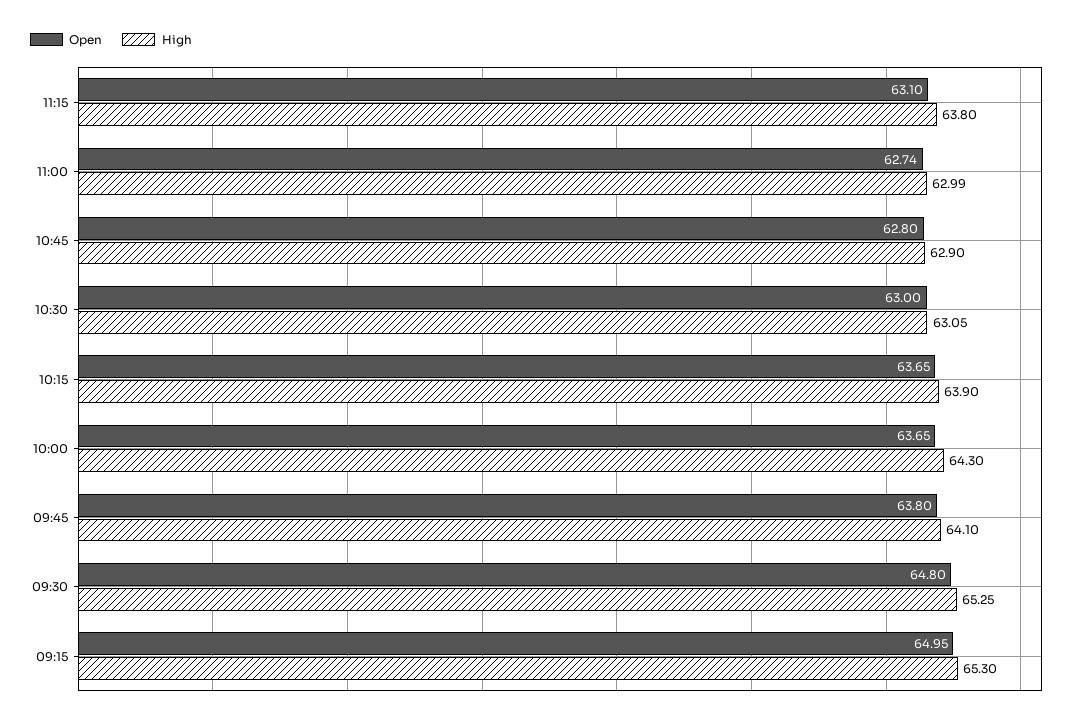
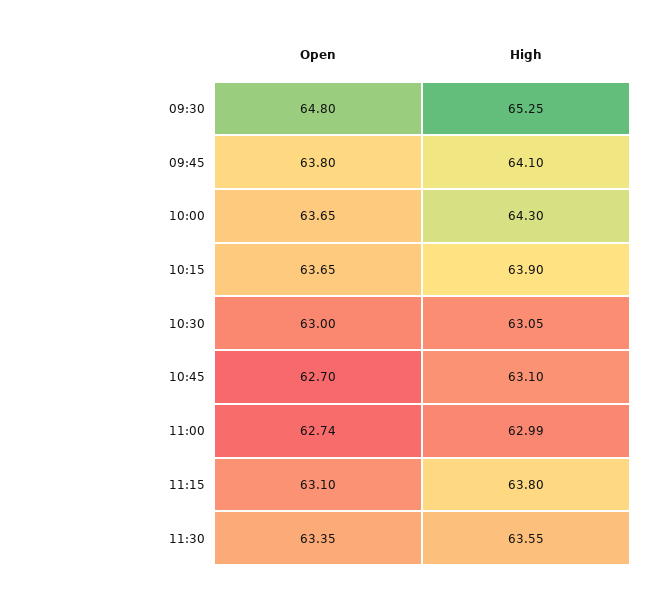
Open, 10:45: 62.8 -> 62.7
High, 10:45: 62.9 -> 63.1
Open, 09:15: 64.95 -> none
High, 09:15: 65.3 -> none
Open, 11:30: none -> 63.35
High, 11:30: none -> 63.55

